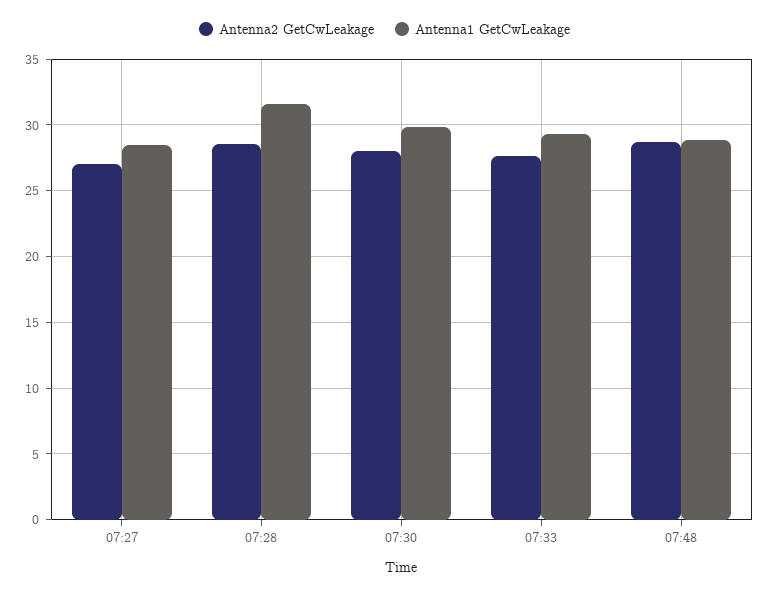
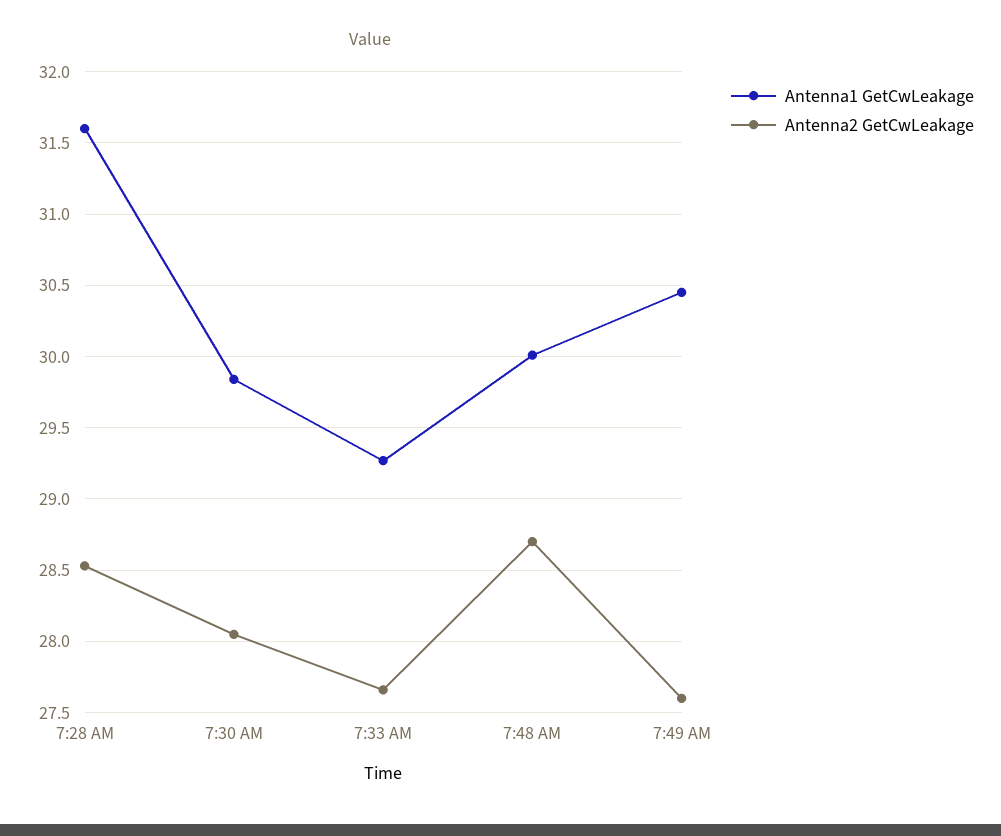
Antenna2 GetCwLeakage, 07:27: 27 -> none
Antenna1 GetCwLeakage, 07:27: 28.5 -> none
Antenna1 GetCwLeakage, 07:48: 29 -> 30
Antenna1 GetCwLeakage, 7:49 AM: none -> 30.45
Antenna2 GetCwLeakage, 7:49 AM: none -> 27.6

